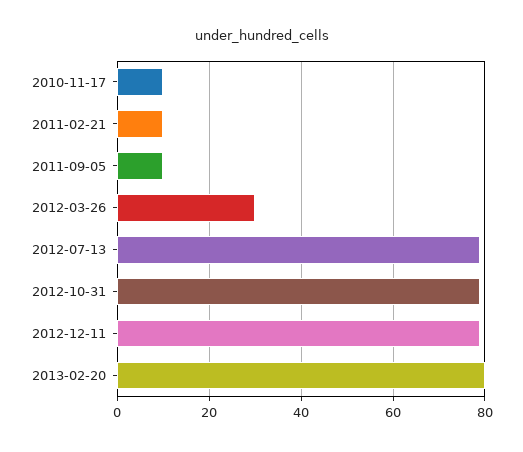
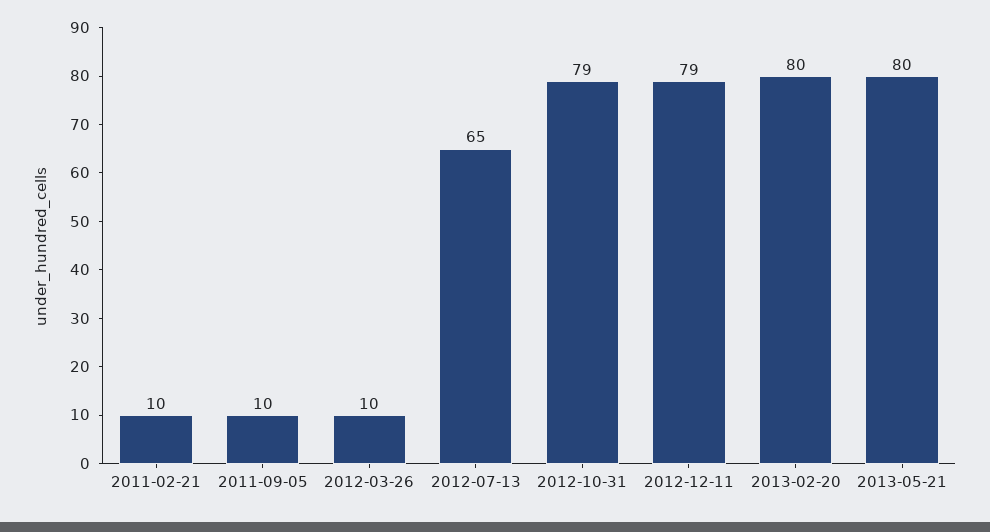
2010-11-17: 10 -> none
2012-03-26: 30 -> 10
2012-07-13: 80 -> 65
2013-05-21: none -> 80

